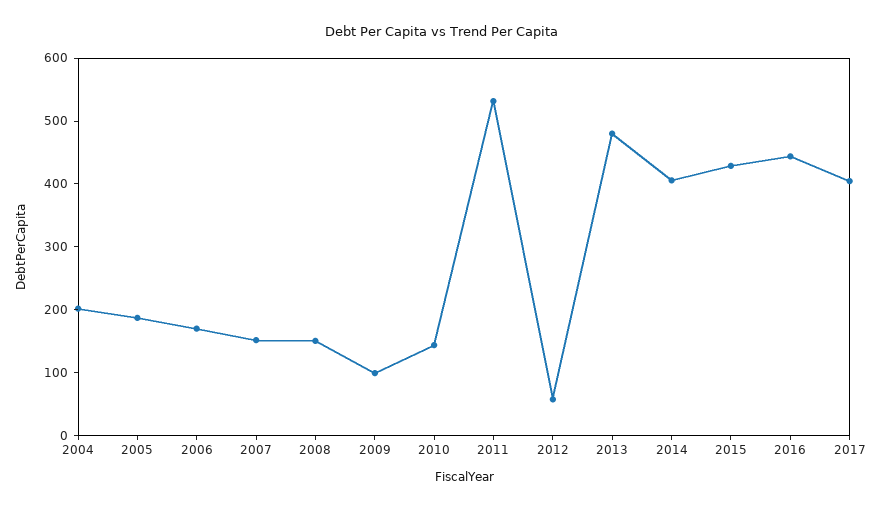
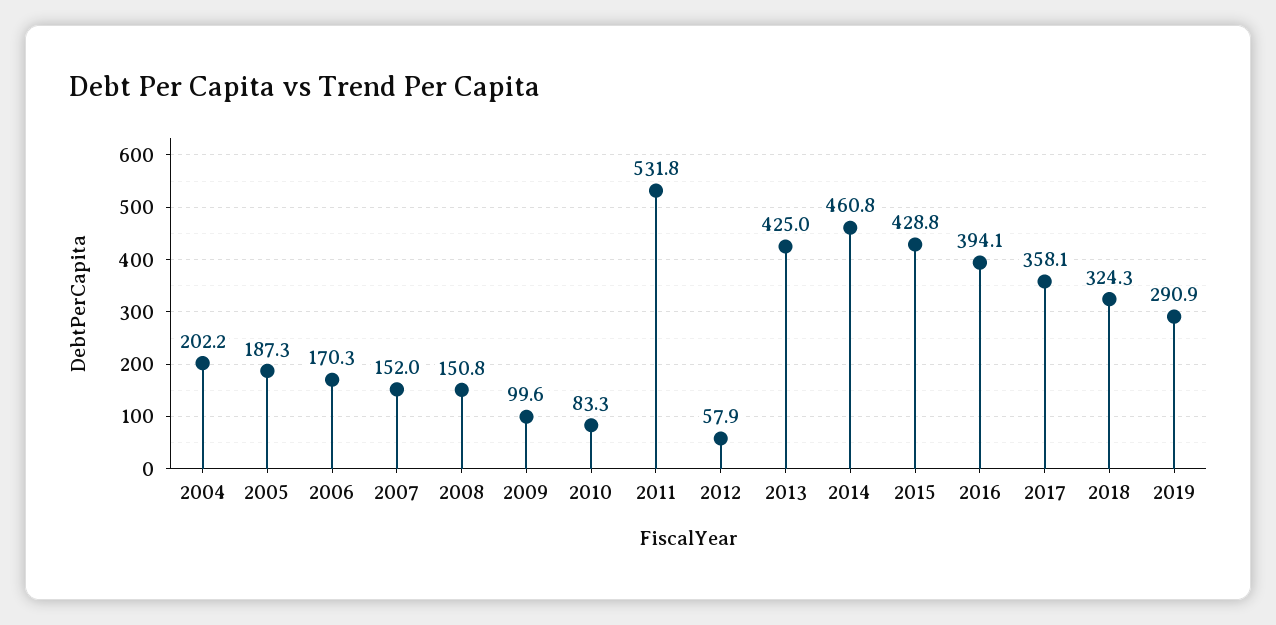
2010: 140 -> 83.3
2013: 480 -> 425
2014: 400 -> 460.8
2016: 440 -> 394.1
2017: 400 -> 358.1
2018: none -> 324.3
2019: none -> 290.9

